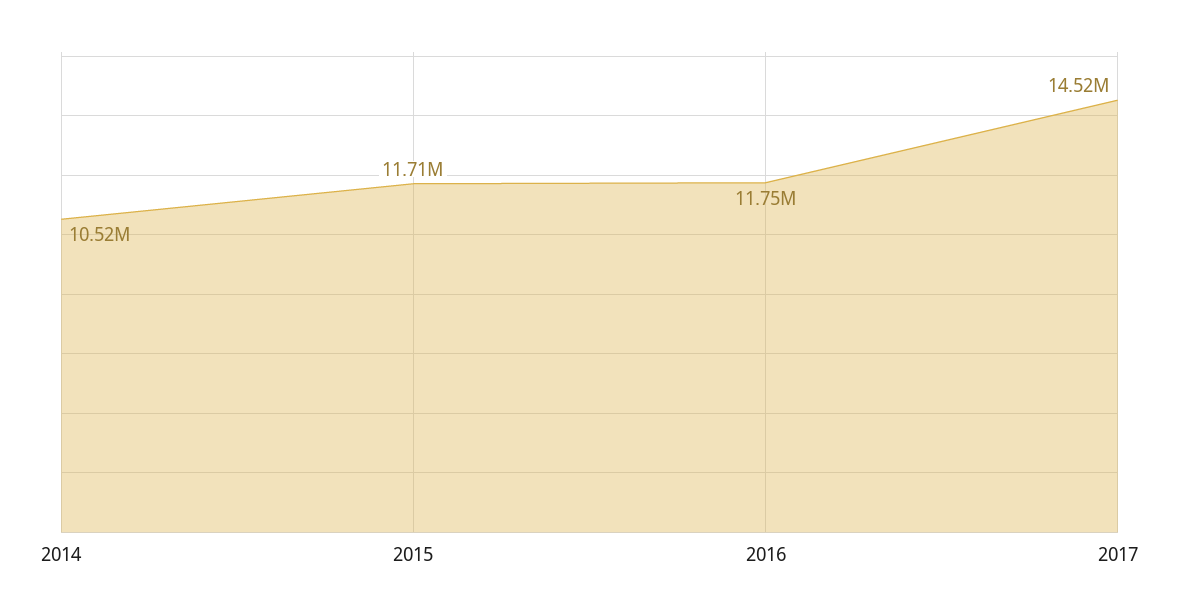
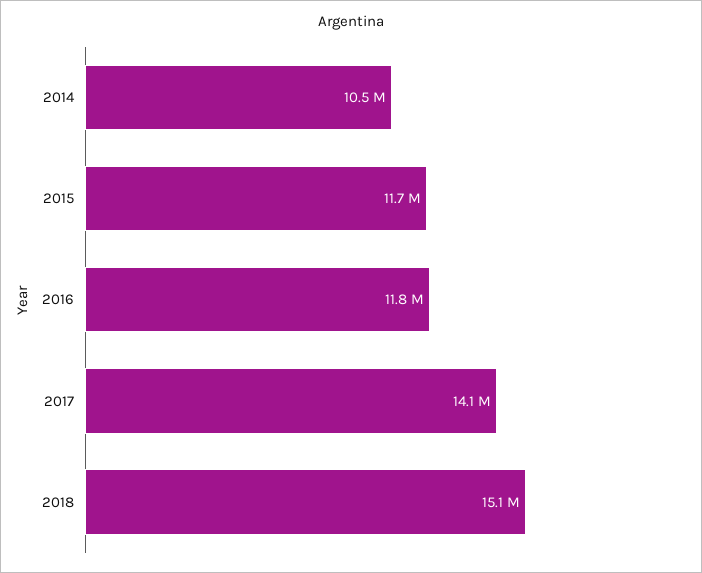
2017: 14520000 -> 14100000
2018: none -> 15100000

